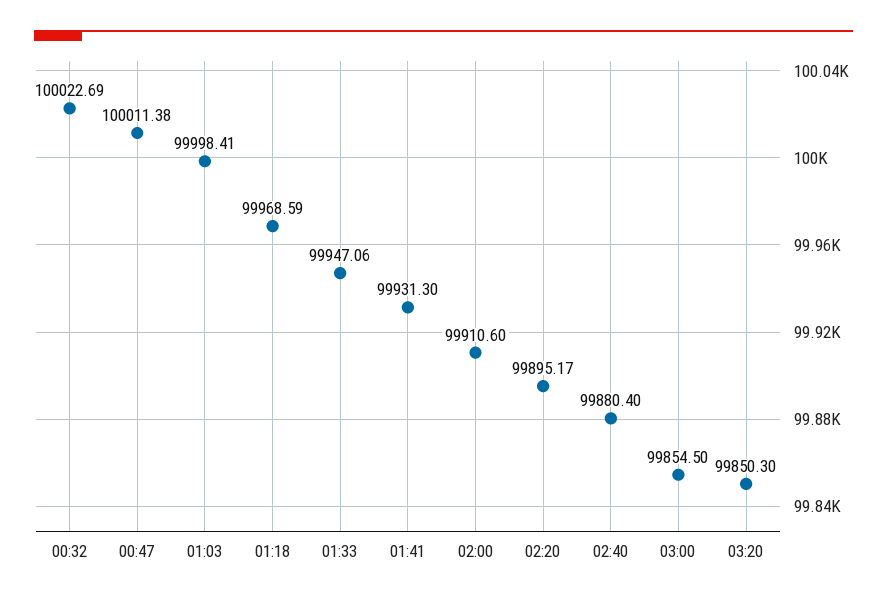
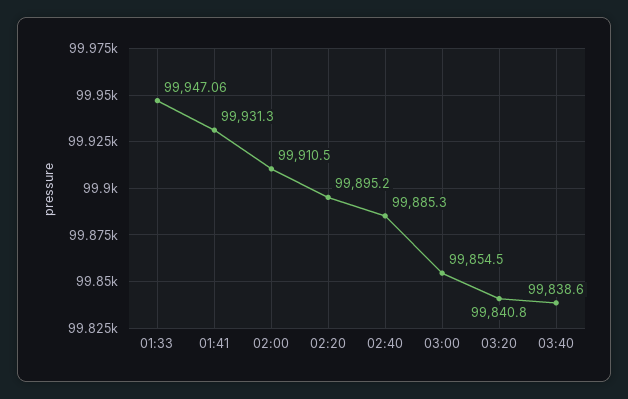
00:32: 100022.69 -> none
00:47: 100011.38 -> none
01:03: 99998.41 -> none
01:18: 99968.59 -> none
02:00: 99910.6 -> 99910.5
02:20: 99895.17 -> 99895.2
02:40: 99880.4 -> 99885.3
03:20: 99850.3 -> 99840.8
03:40: none -> 99838.6

